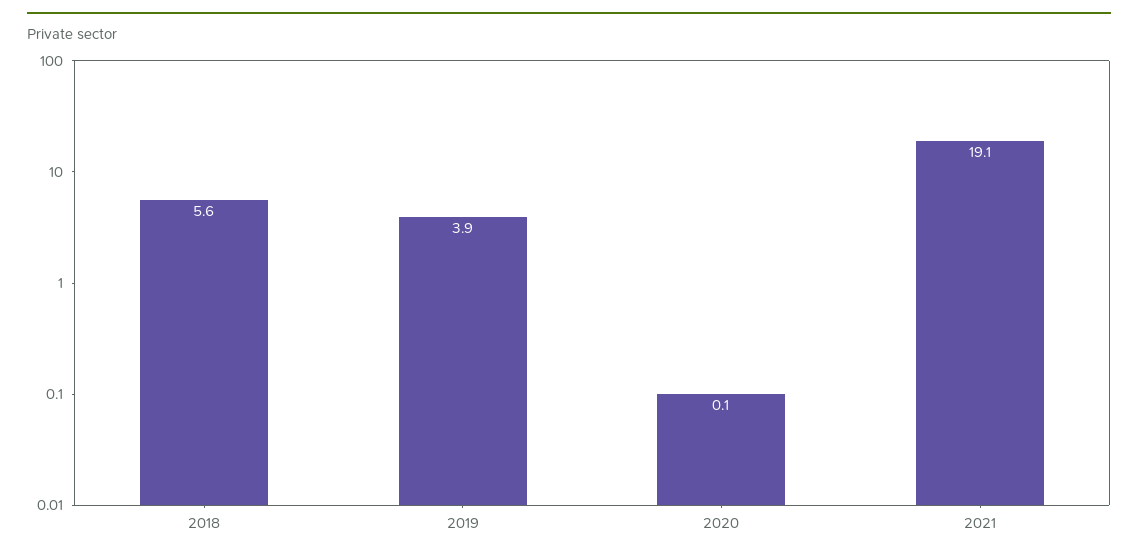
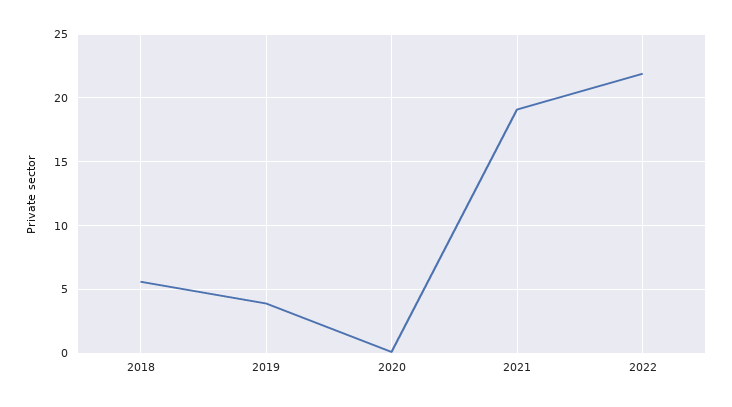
2022: none -> 22

